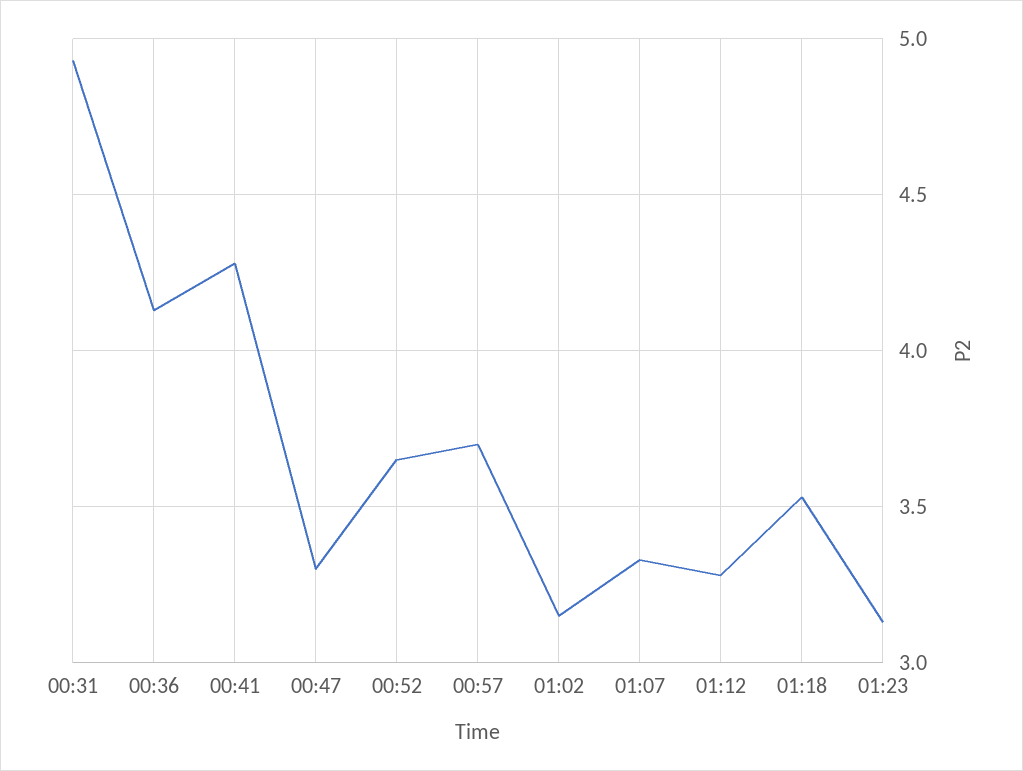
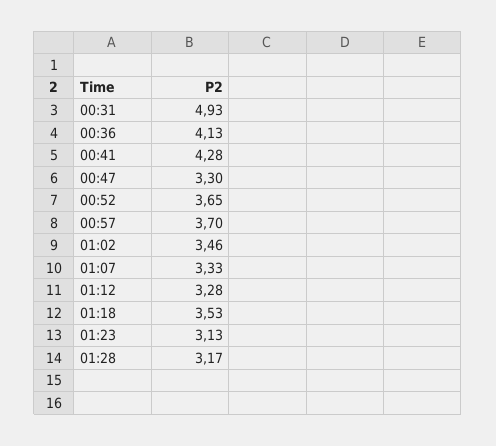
01:02: 3.15 -> 3.46
01:28: none -> 3.17

